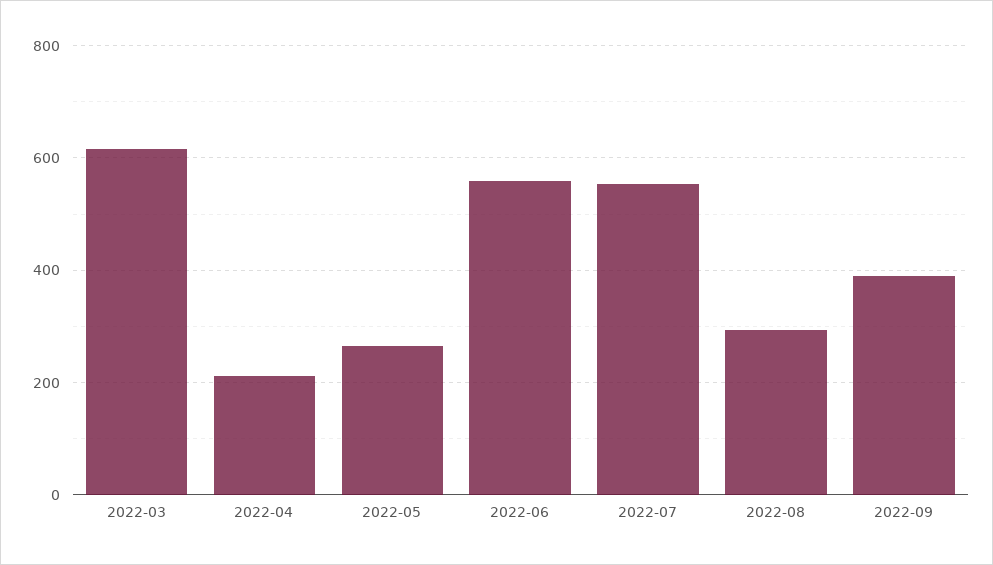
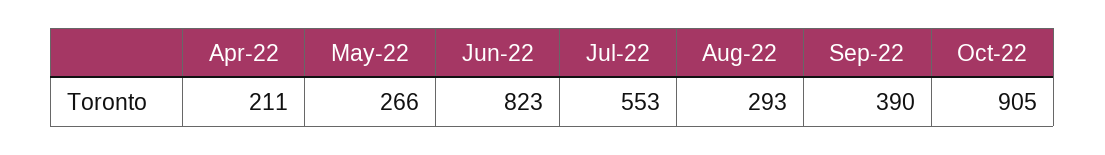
2022-03: 620 -> none
2022-06: 560 -> 823
Oct-22: none -> 905

